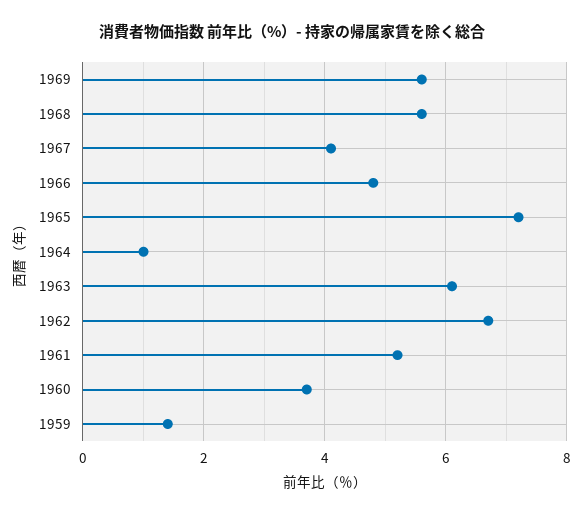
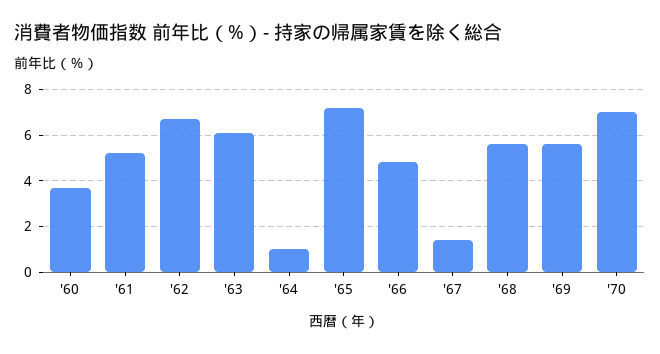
1967: 4 -> 1.5
1959: 1.5 -> none
'70: none -> 7

